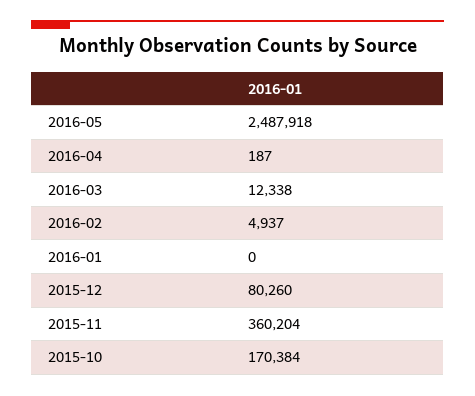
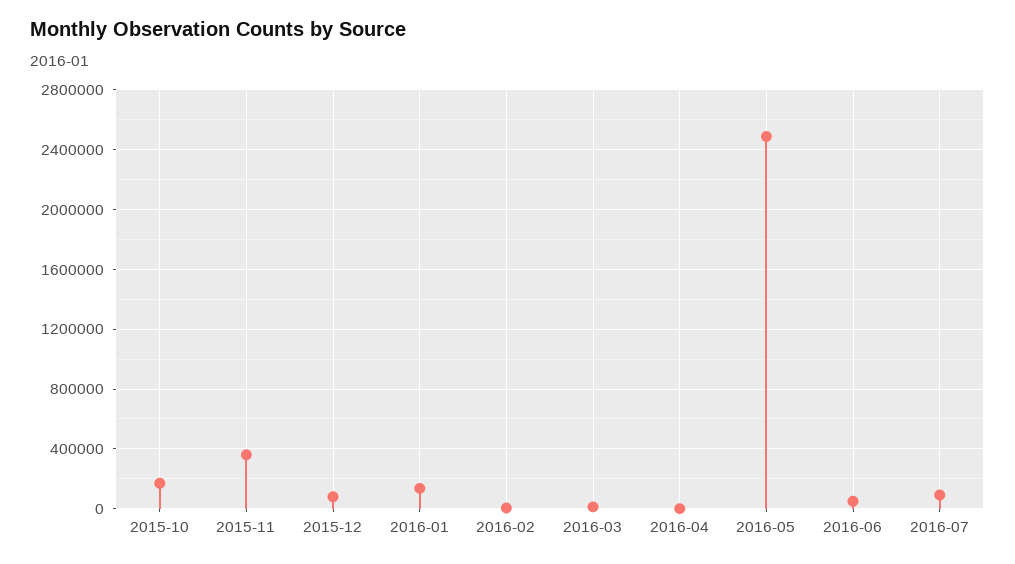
2016-01: 0 -> 150000
2016-06: none -> 50000
2016-07: none -> 100000

